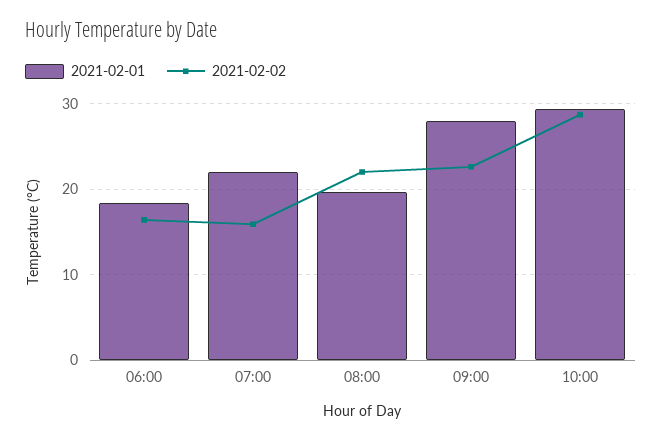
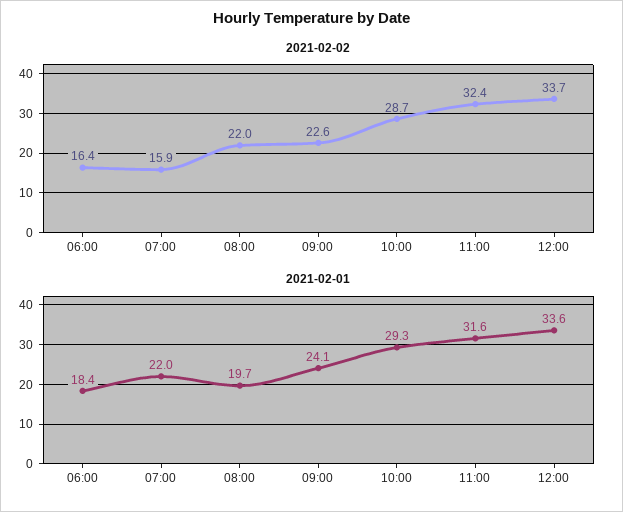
2021-02-01, 09:00: 28 -> 24.1
2021-02-02, 11:00: none -> 32.4
2021-02-02, 12:00: none -> 33.7
2021-02-01, 11:00: none -> 31.6
2021-02-01, 12:00: none -> 33.6

